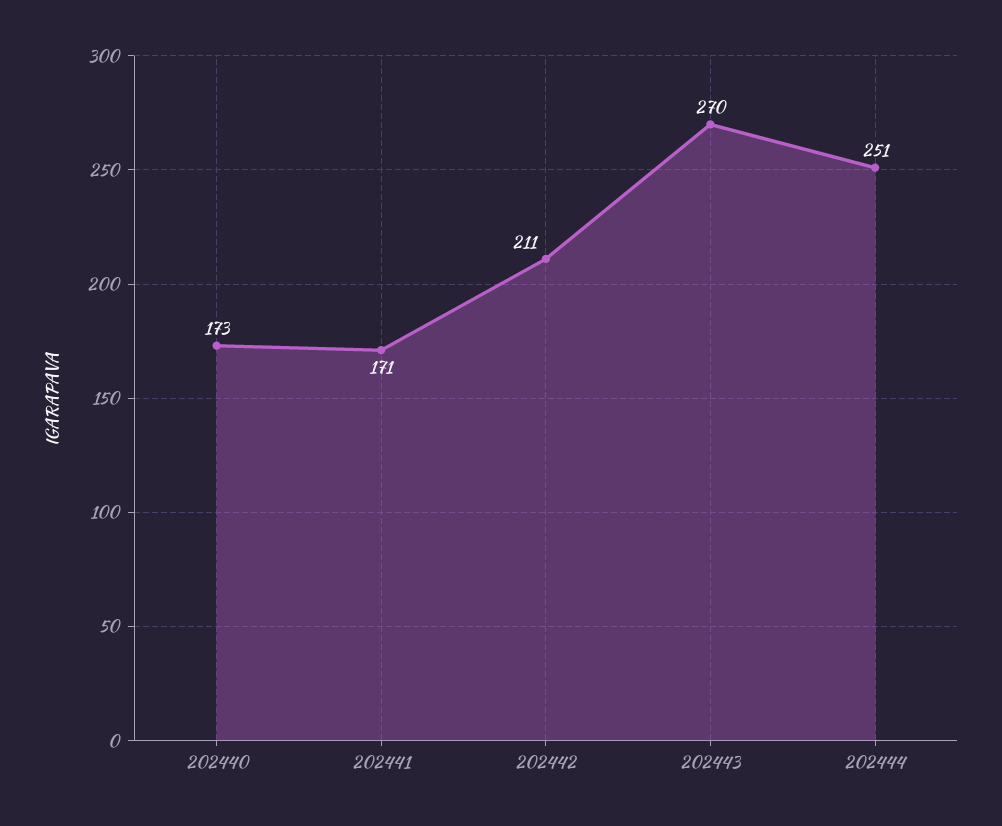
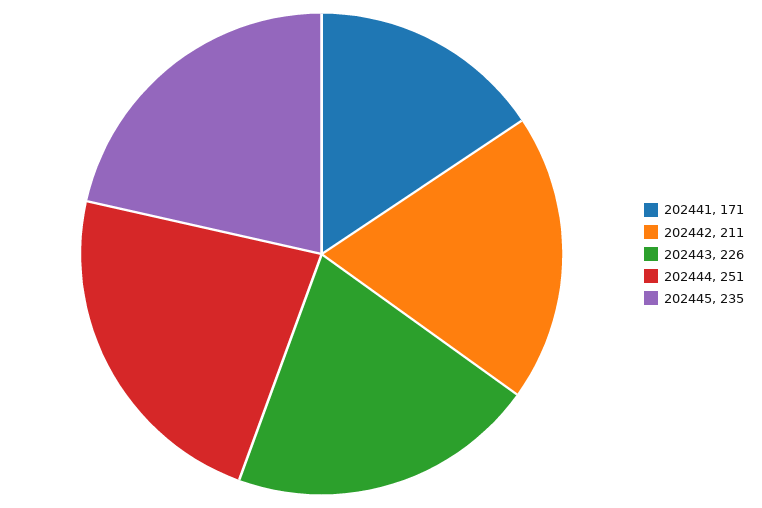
202440: 173 -> none
202443: 270 -> 226
202445: none -> 235

